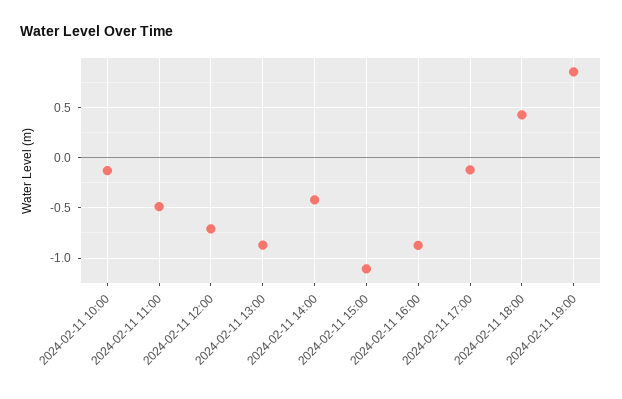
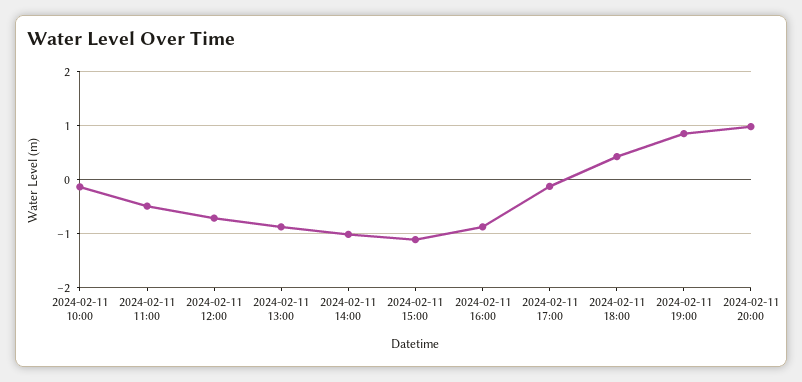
2024-02-11 14:00: -0.4 -> -1
2024-02-11 20:00: none -> 1

